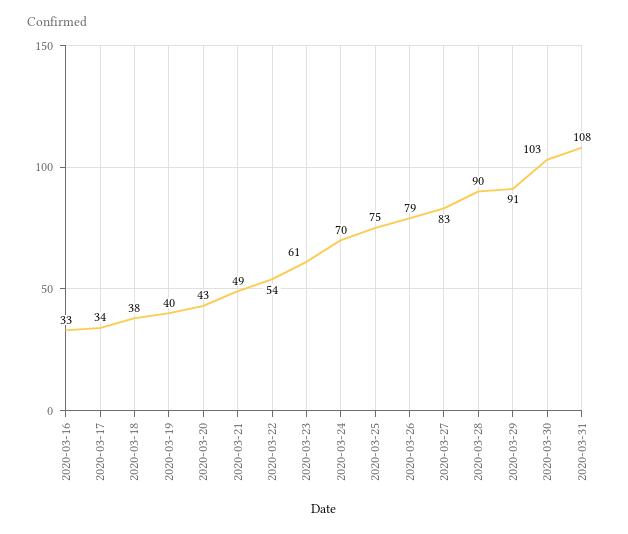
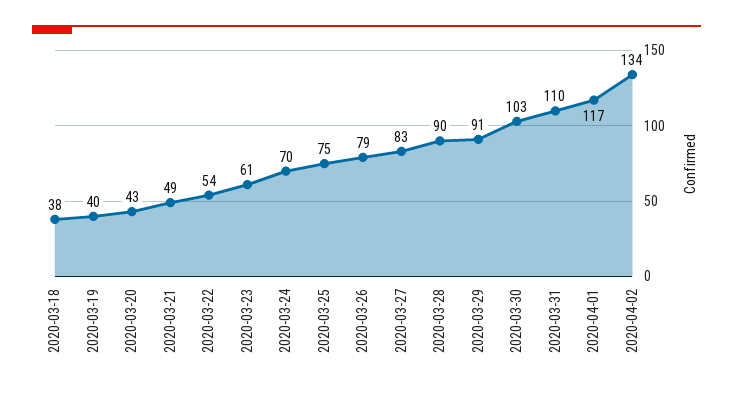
2020-03-16: 33 -> none
2020-03-17: 34 -> none
2020-03-31: 108 -> 110
2020-04-01: none -> 117
2020-04-02: none -> 134

